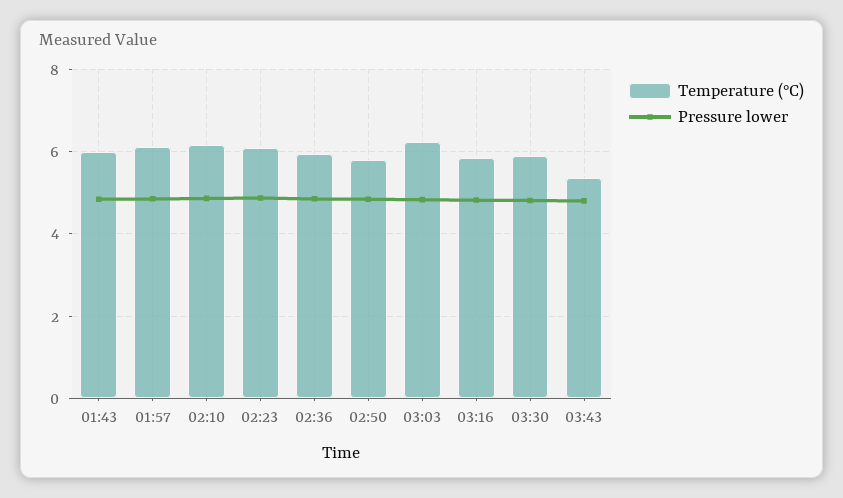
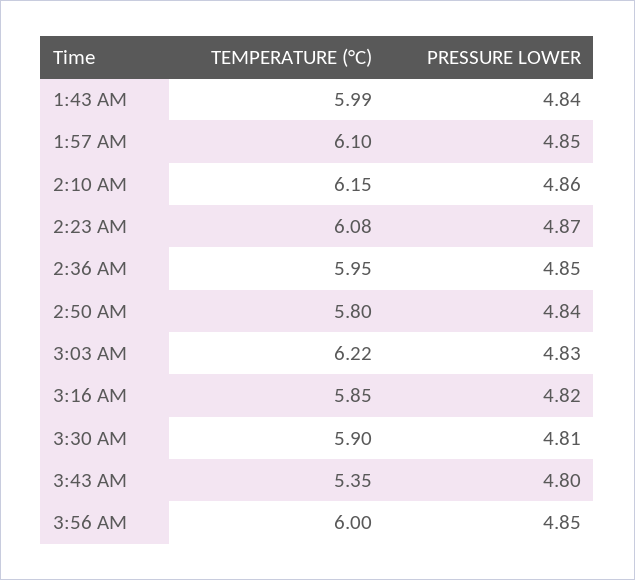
Temperature (°C), 3:56 AM: none -> 6
Pressure lower, 3:56 AM: none -> 4.85

